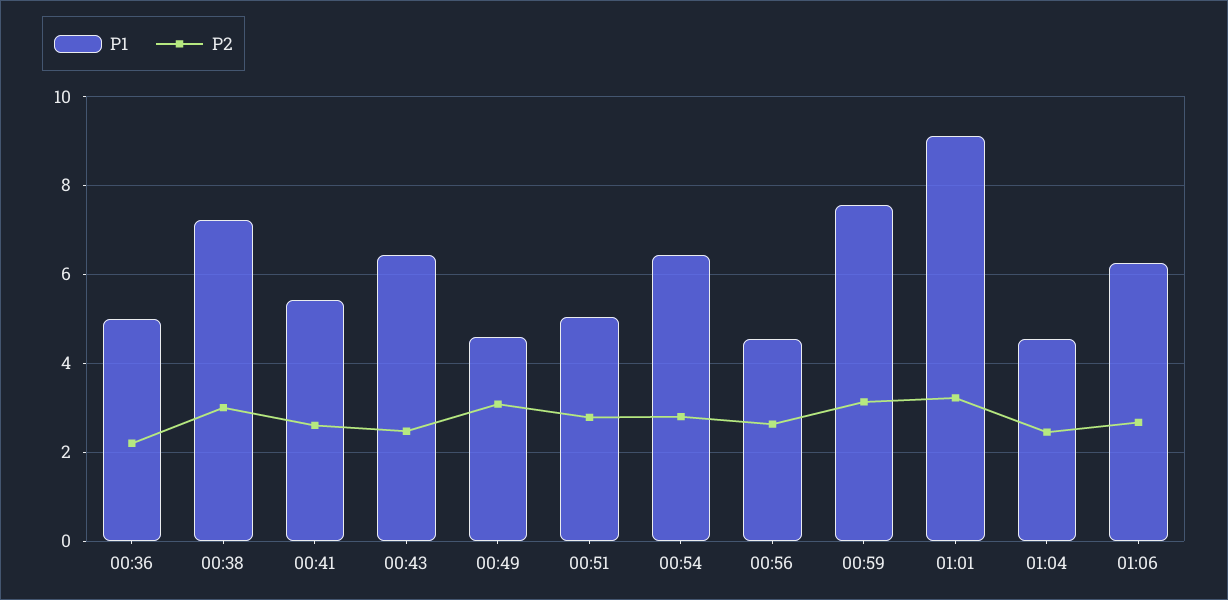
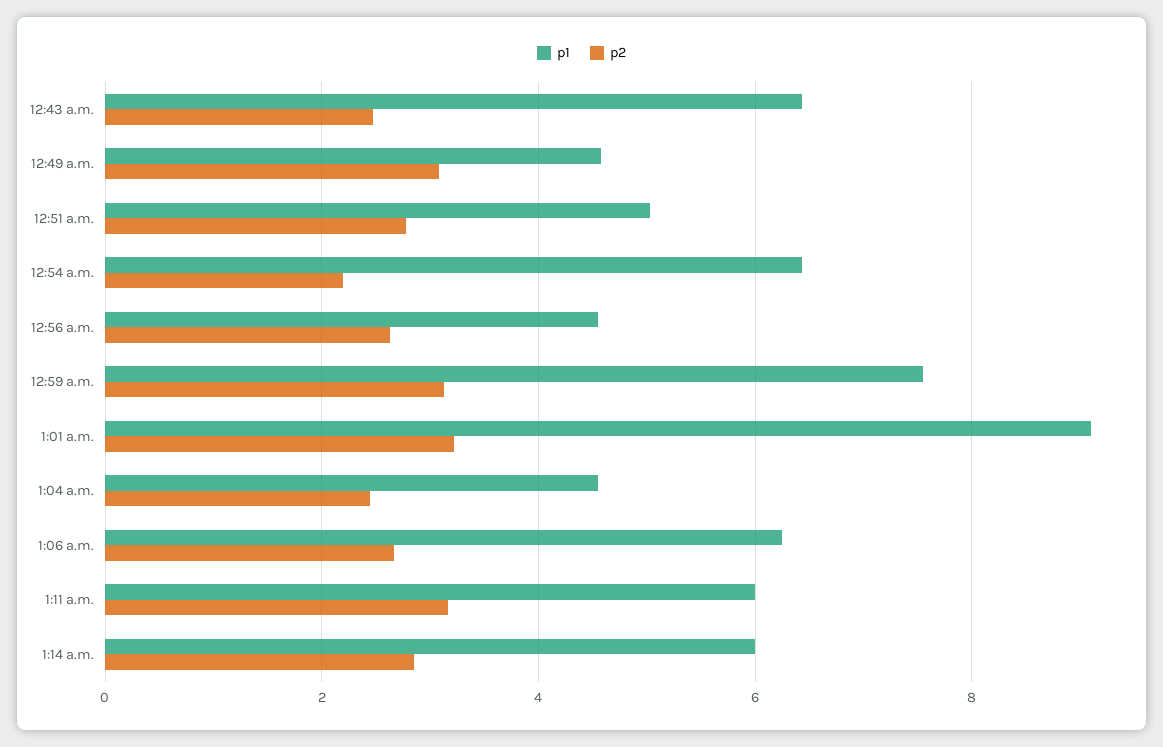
P1, 00:36: 5 -> none
P2, 00:36: 2.2 -> none
P1, 00:38: 7.2 -> none
P2, 00:38: 3 -> none
P1, 00:41: 5.4 -> none
P2, 00:41: 2.6 -> none
P2, 00:54: 2.8 -> 2.2
P1, 1:11 a.m.: none -> 6
P2, 1:11 a.m.: none -> 3.2
P1, 1:14 a.m.: none -> 6
P2, 1:14 a.m.: none -> 2.8

